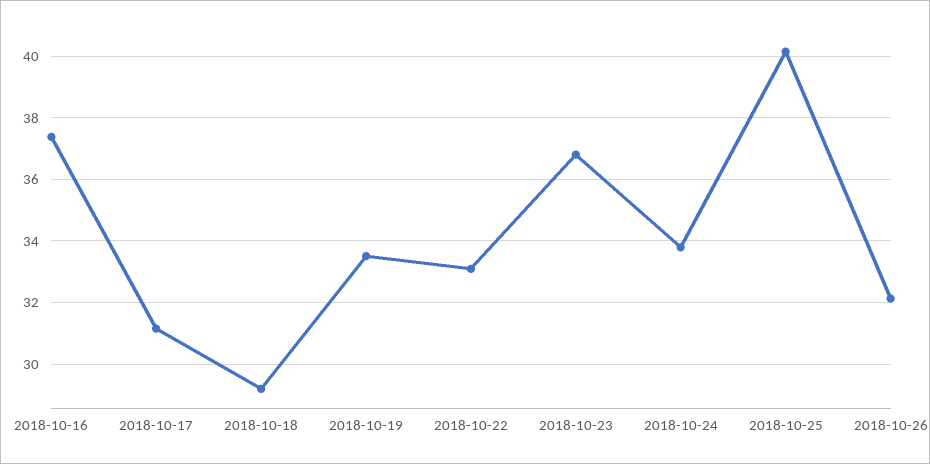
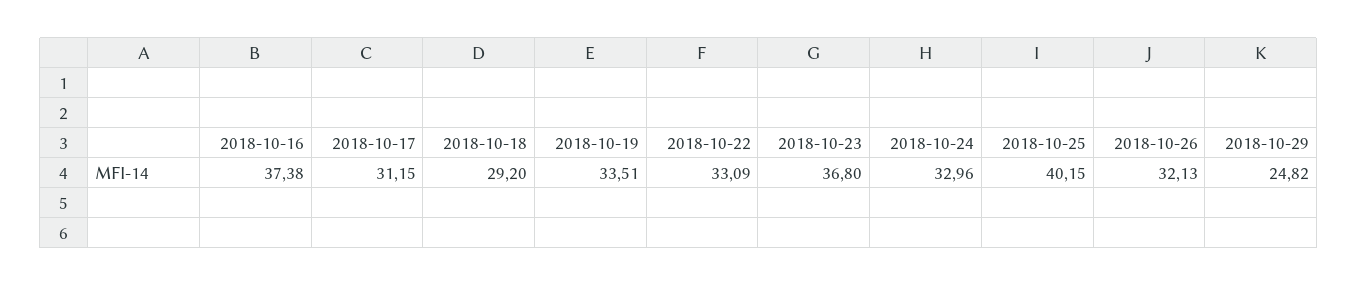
2018-10-24: 33.8 -> 32.96
2018-10-29: none -> 24.82

